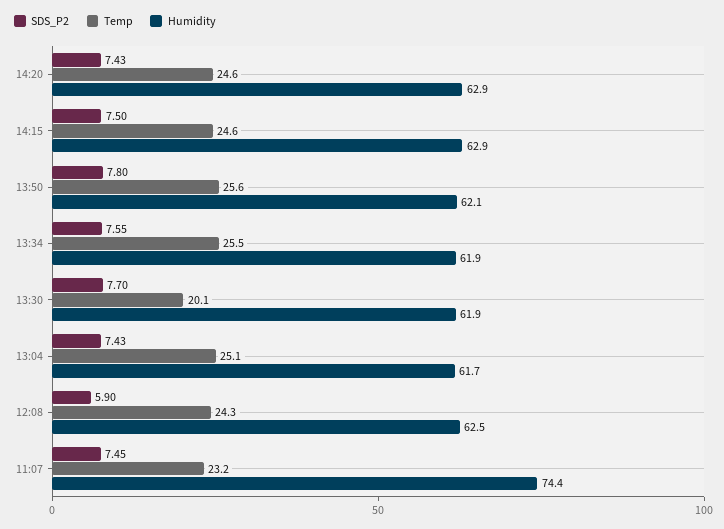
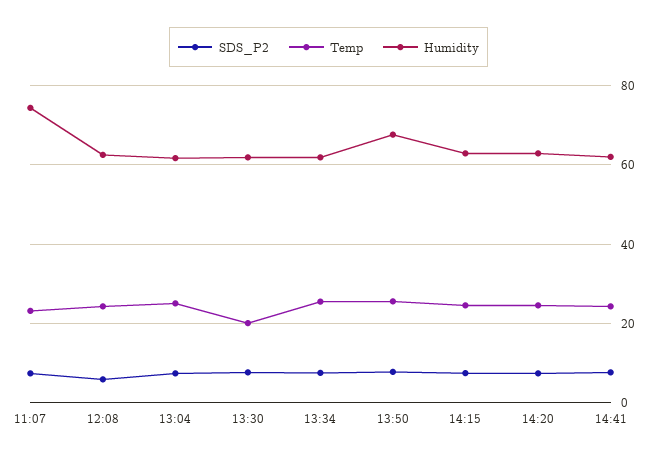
Humidity, 13:50: 62.1 -> 68
SDS_P2, 14:41: none -> 8
Temp, 14:41: none -> 24
Humidity, 14:41: none -> 62

